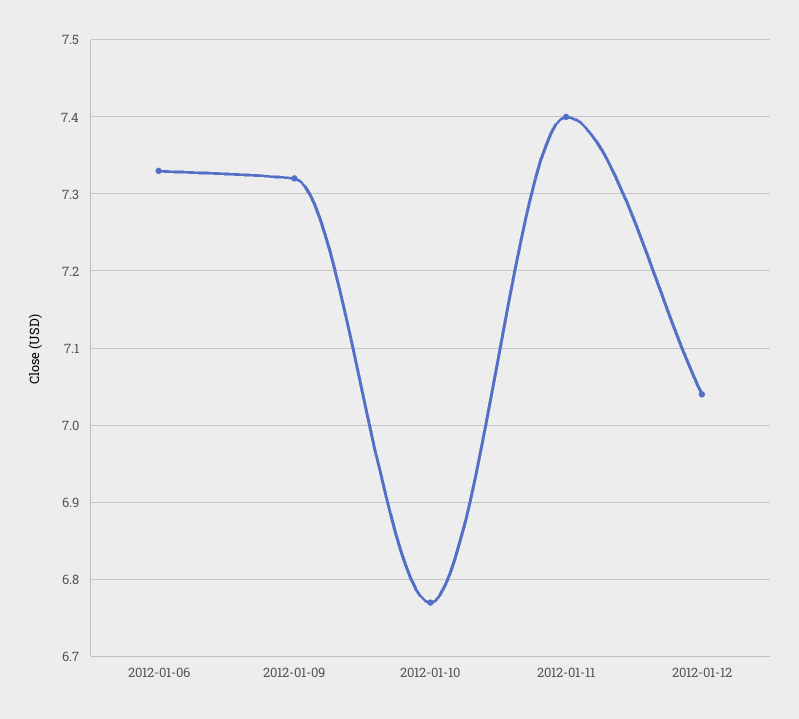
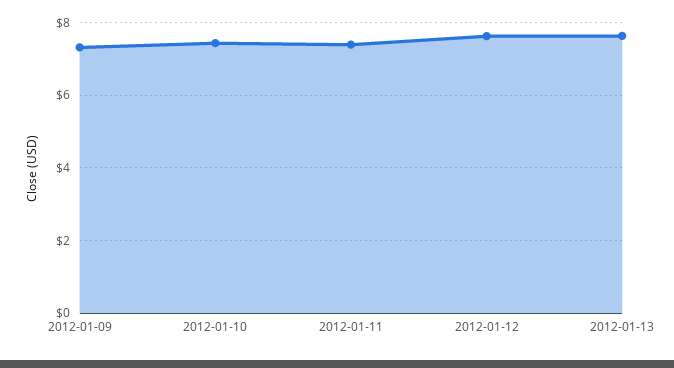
2012-01-06: 7.33 -> none
2012-01-10: 6.77 -> 7.4
2012-01-12: 7.04 -> 7.6
2012-01-13: none -> 7.6

